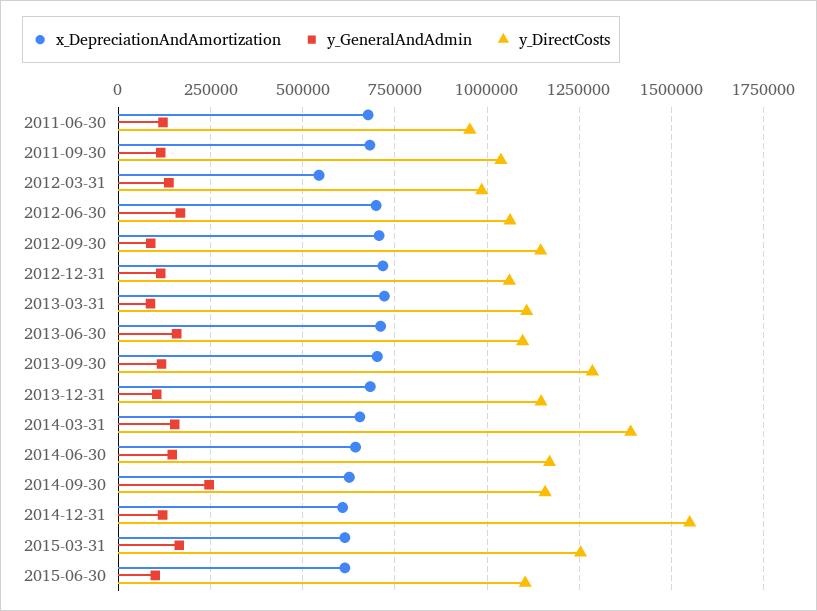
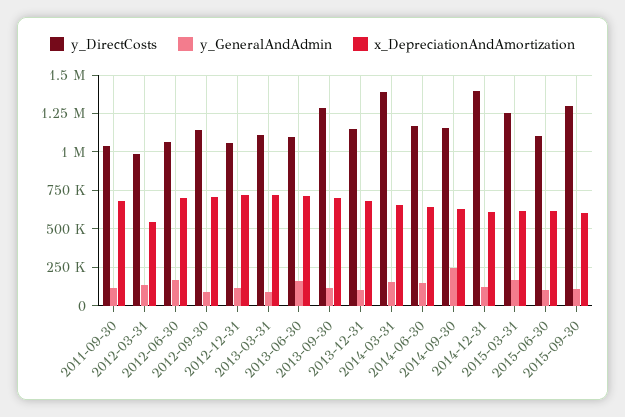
x_DepreciationAndAmortization, 2011-06-30: 675000 -> none
y_GeneralAndAdmin, 2011-06-30: 125000 -> none
y_DirectCosts, 2011-06-30: 950000 -> none
y_DirectCosts, 2014-12-31: 1550000 -> 1400000
y_DirectCosts, 2015-09-30: none -> 1300000
y_GeneralAndAdmin, 2015-09-30: none -> 100000
x_DepreciationAndAmortization, 2015-09-30: none -> 600000

